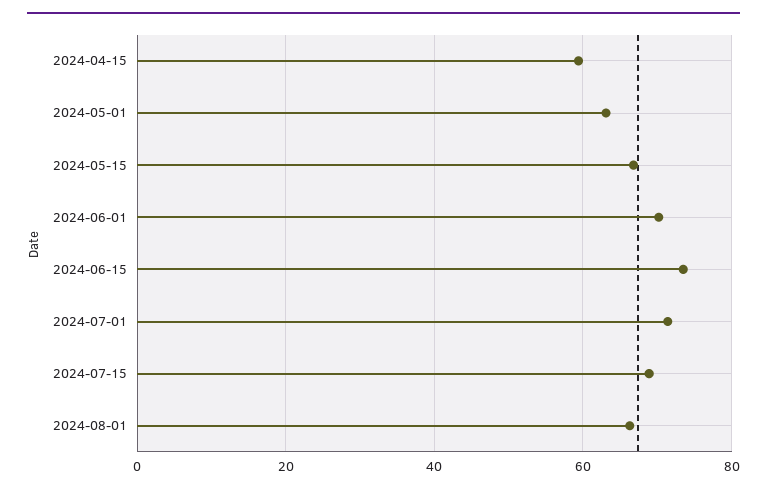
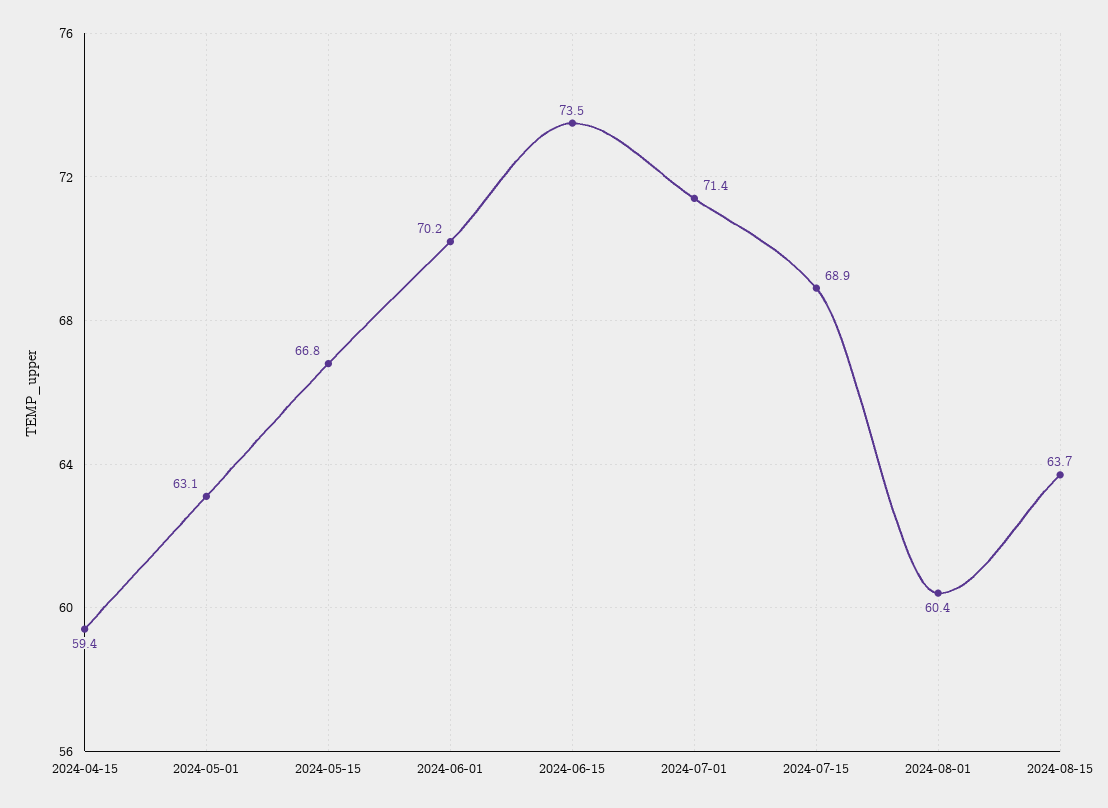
2024-08-01: 66 -> 60.4
2024-08-15: none -> 63.7

